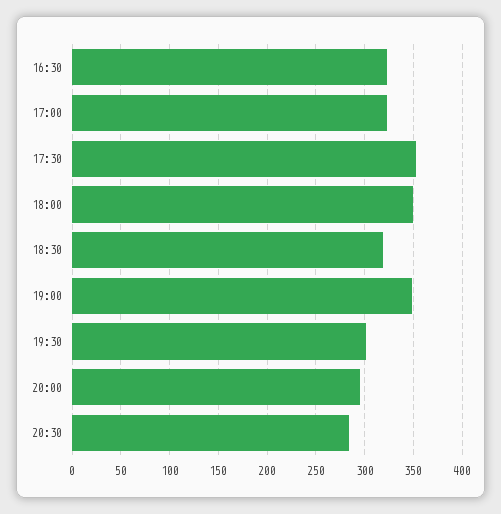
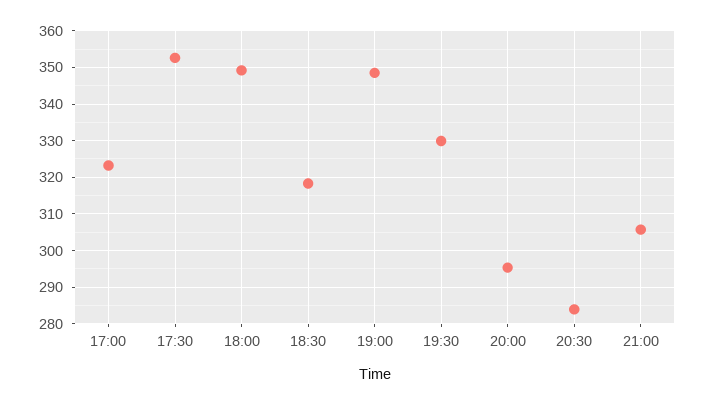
16:30: 320 -> none
19:30: 300 -> 330
21:00: none -> 306

